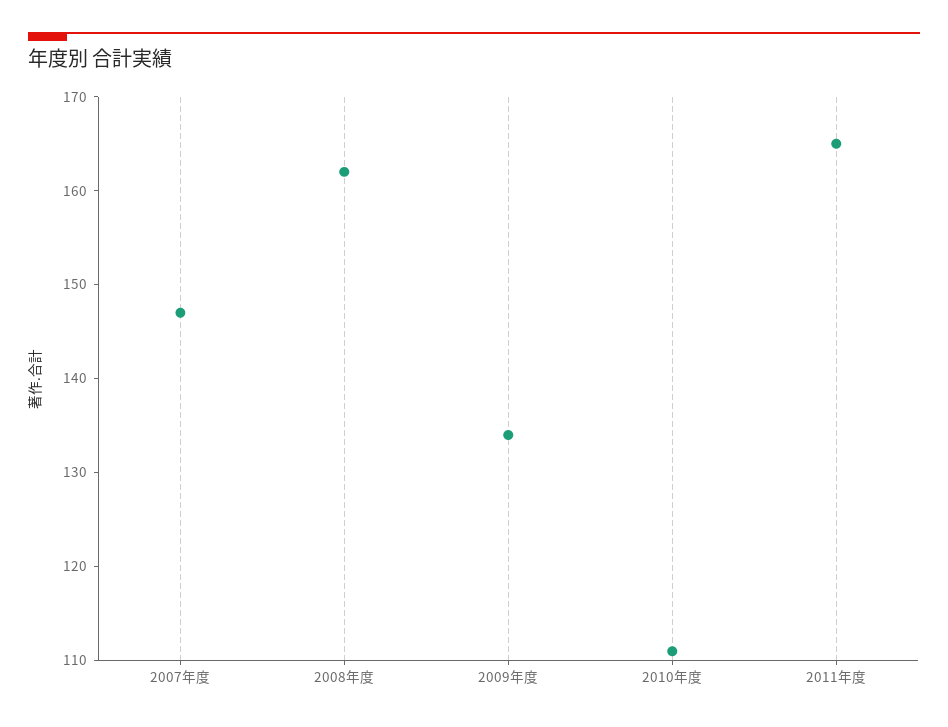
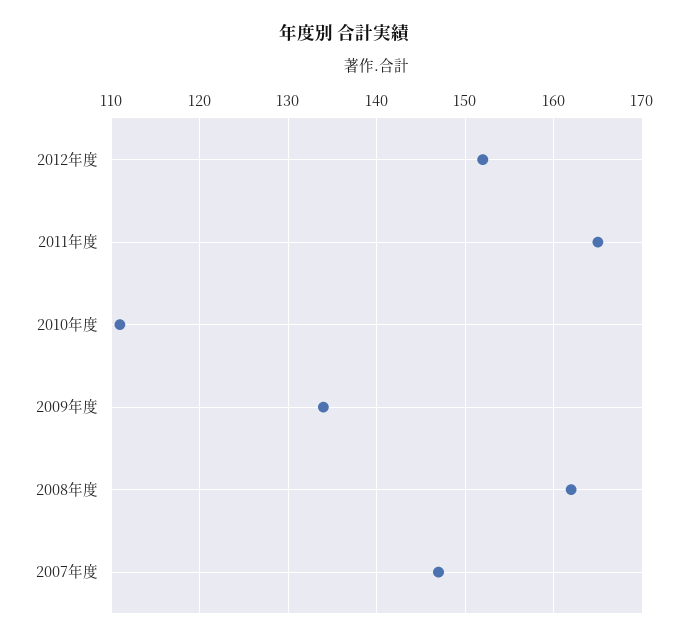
2012年度: none -> 152

